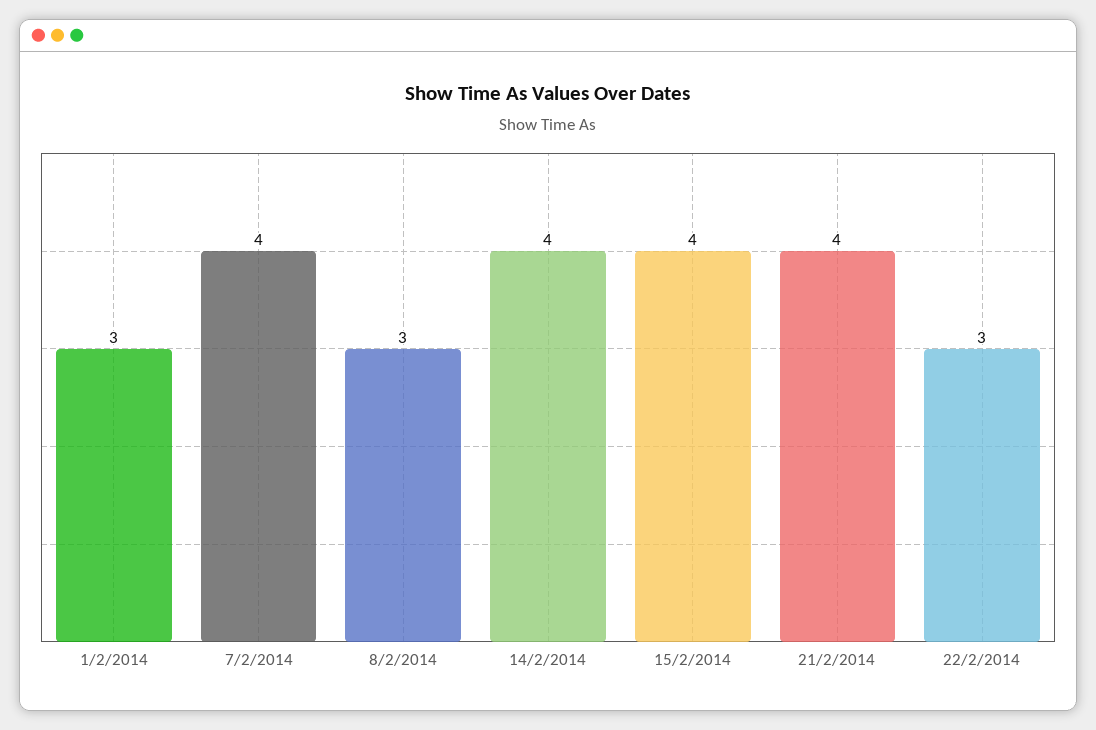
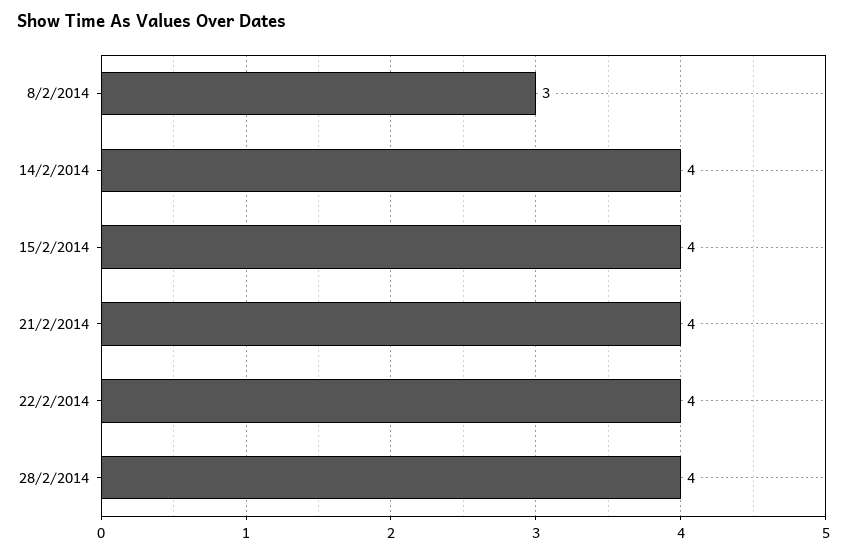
1/2/2014: 3 -> none
7/2/2014: 4 -> none
22/2/2014: 3 -> 4
28/2/2014: none -> 4

